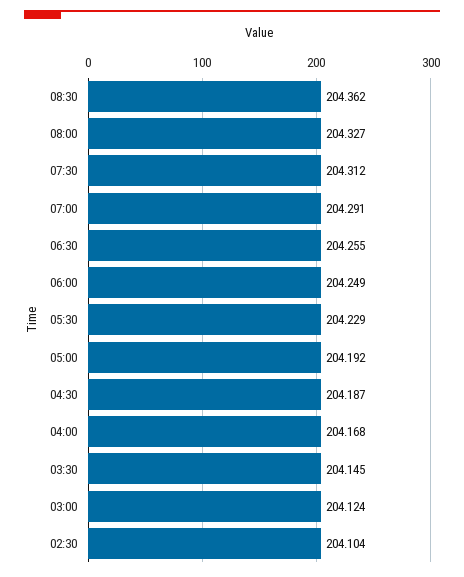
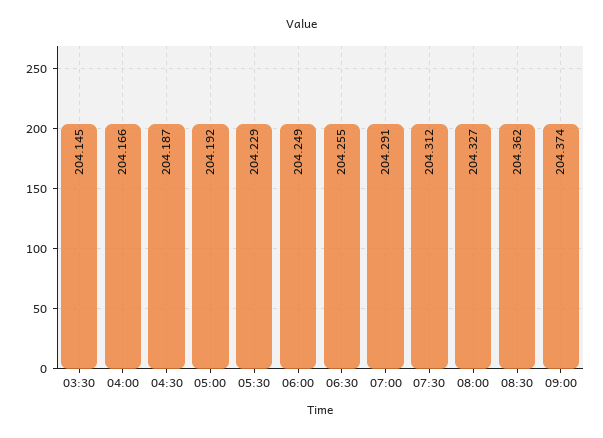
04:00: 204.168 -> 204.166
03:00: 204.124 -> none
02:30: 204.104 -> none
09:00: none -> 204.374

